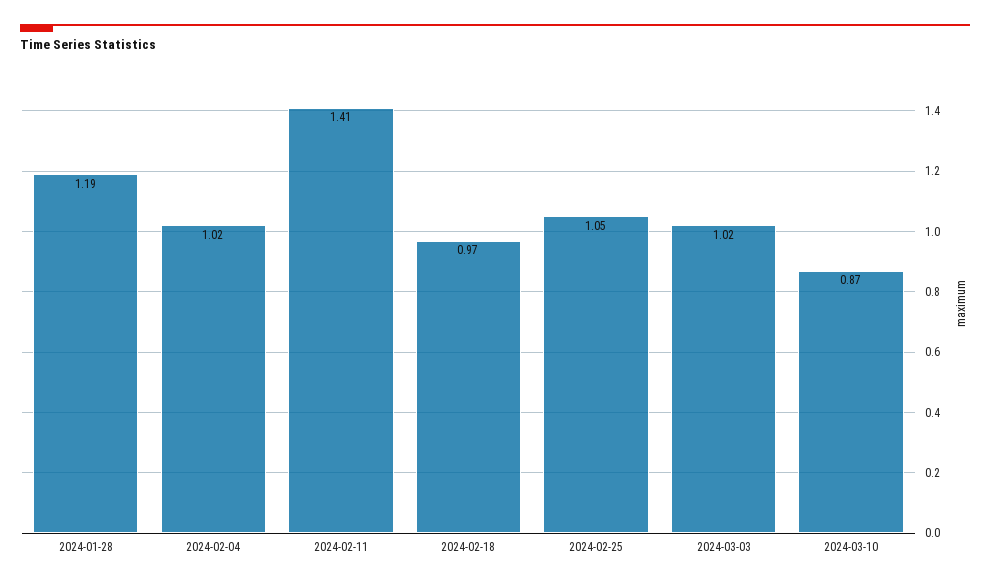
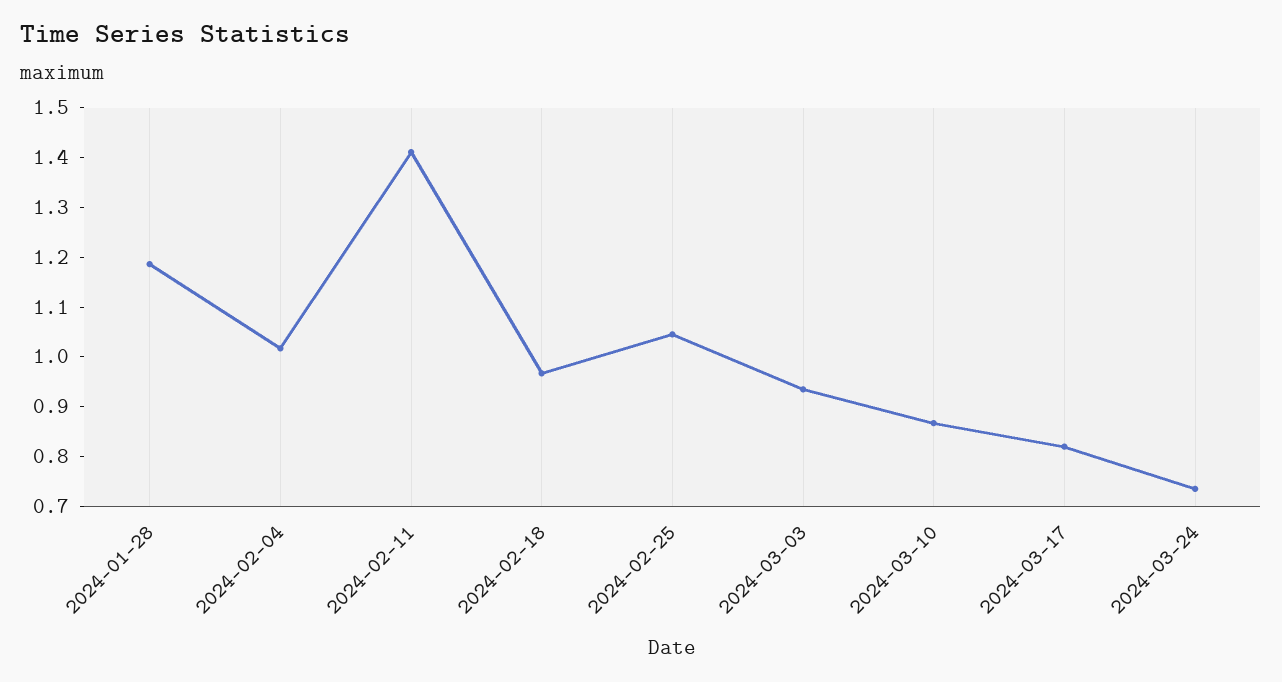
2024-03-03: 1.02 -> 0.94
2024-03-17: none -> 0.82
2024-03-24: none -> 0.74

